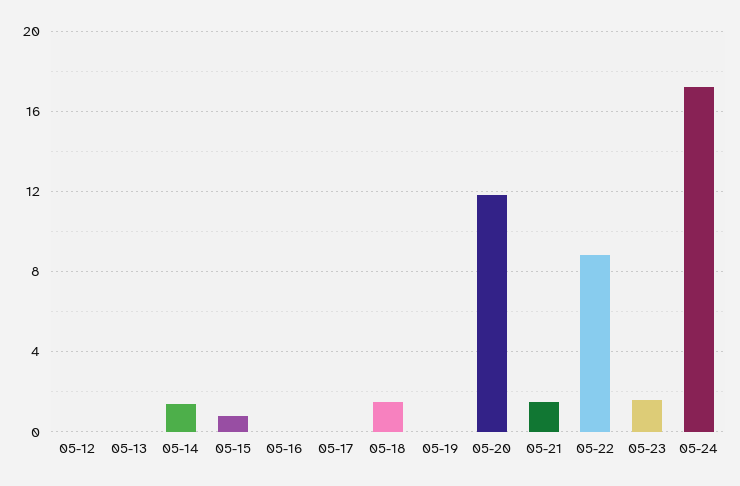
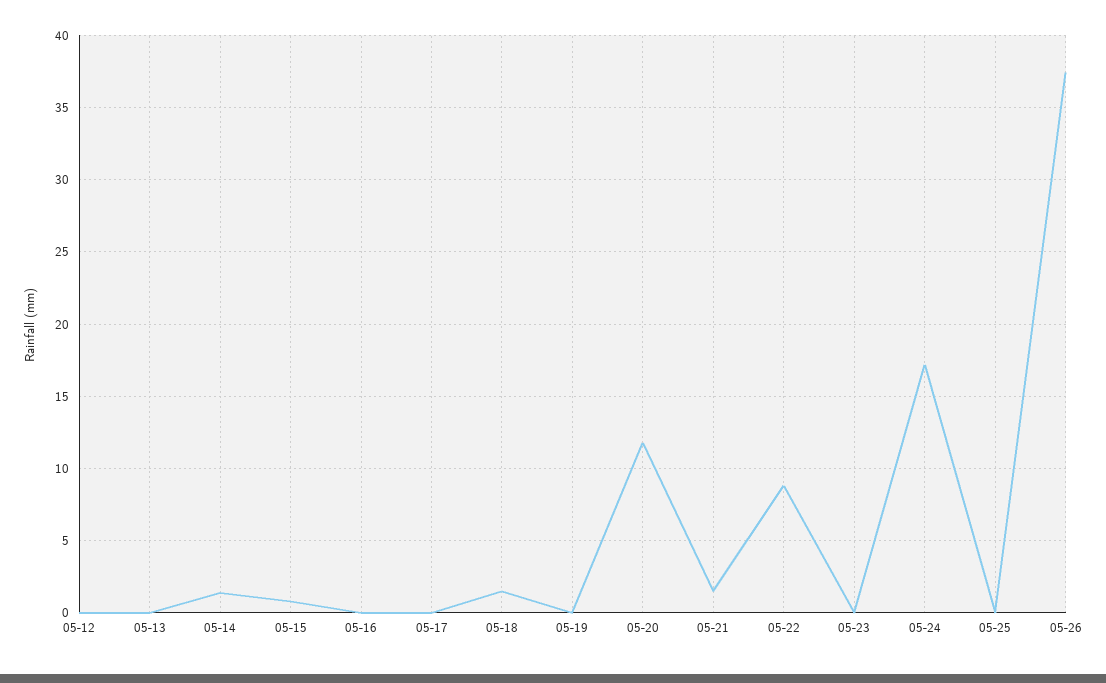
05-23: 1.5 -> 0
05-25: none -> 0
05-26: none -> 37.5

